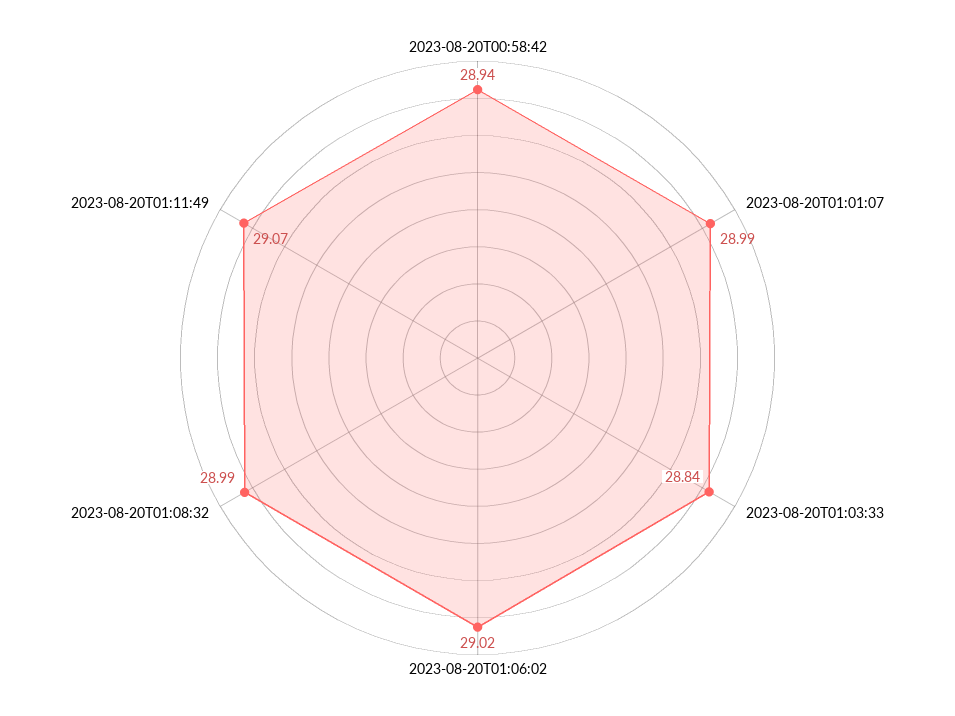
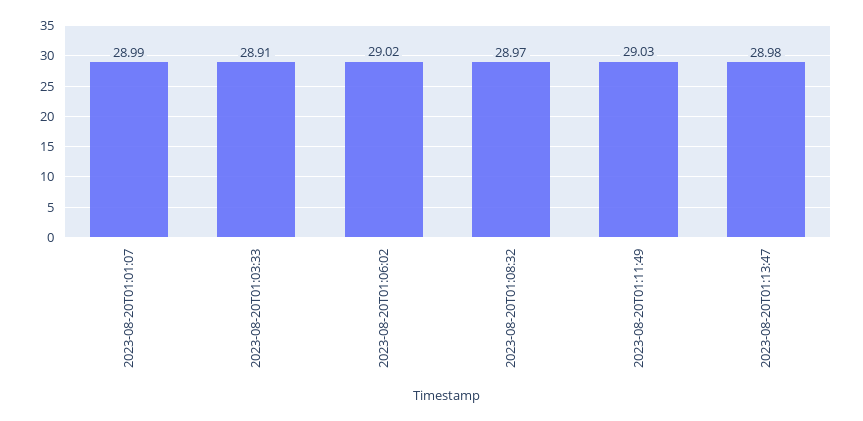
2023-08-20T00:58:42: 28.94 -> none
2023-08-20T01:03:33: 28.84 -> 28.91
2023-08-20T01:08:32: 28.99 -> 28.97
2023-08-20T01:11:49: 29.07 -> 29.03
2023-08-20T01:13:47: none -> 28.98

